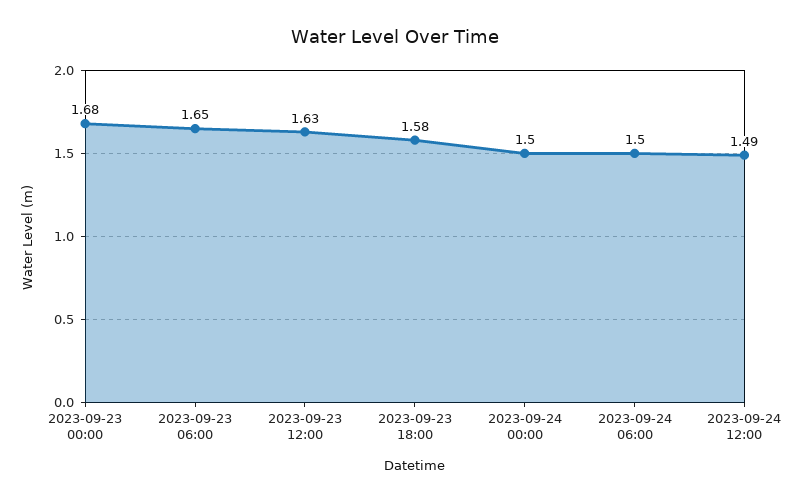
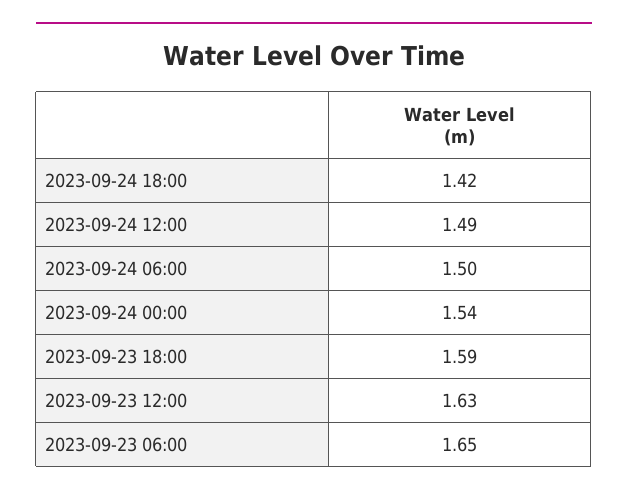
2023-09-23 00:00: 1.68 -> none
2023-09-23 18:00: 1.58 -> 1.59
2023-09-24 00:00: 1.5 -> 1.54
2023-09-24 18:00: none -> 1.42

